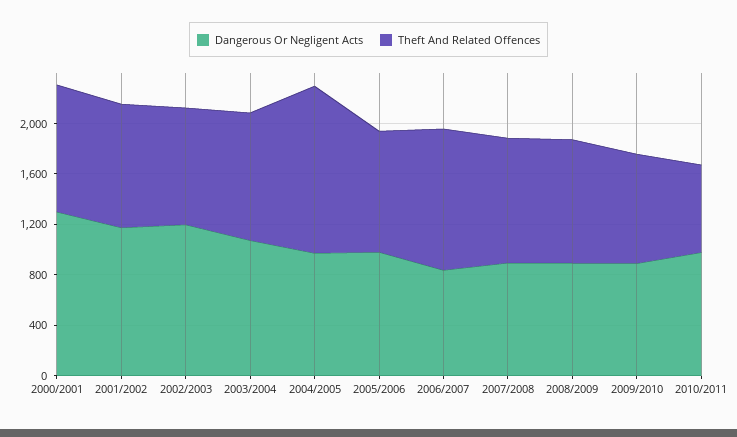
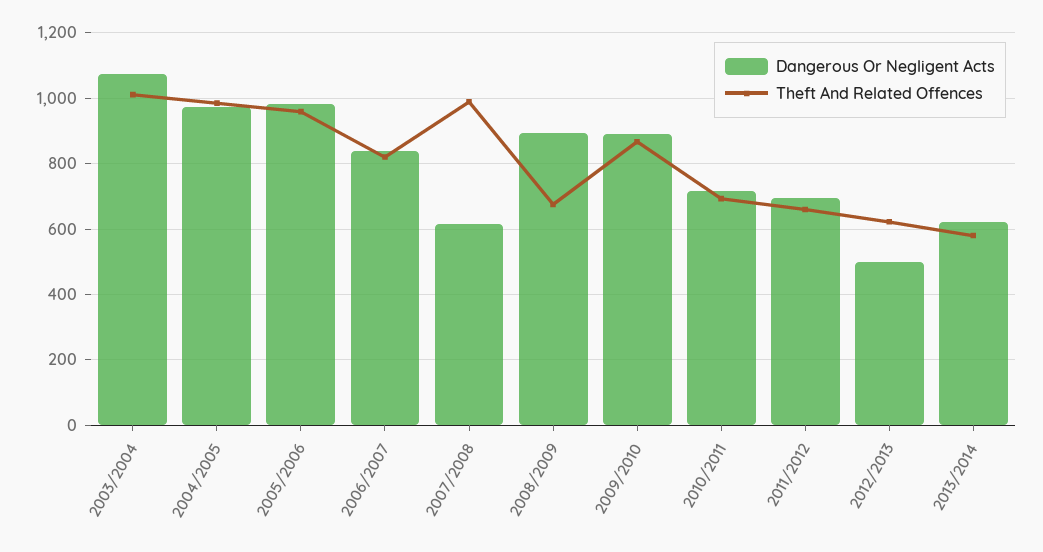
Dangerous Or Negligent Acts, 2000/2001: 1300 -> none
Theft And Related Offences, 2000/2001: 1000 -> none
Dangerous Or Negligent Acts, 2001/2002: 1200 -> none
Theft And Related Offences, 2001/2002: 1000 -> none
Dangerous Or Negligent Acts, 2002/2003: 1200 -> none
Theft And Related Offences, 2002/2003: 900 -> none
Theft And Related Offences, 2004/2005: 1300 -> 980
Theft And Related Offences, 2006/2007: 1100 -> 820
Dangerous Or Negligent Acts, 2007/2008: 900 -> 620
Theft And Related Offences, 2008/2009: 1000 -> 680
Dangerous Or Negligent Acts, 2010/2011: 1000 -> 720
Dangerous Or Negligent Acts, 2011/2012: none -> 700
Theft And Related Offences, 2011/2012: none -> 660
Dangerous Or Negligent Acts, 2012/2013: none -> 500
Theft And Related Offences, 2012/2013: none -> 620
Dangerous Or Negligent Acts, 2013/2014: none -> 620
Theft And Related Offences, 2013/2014: none -> 580

